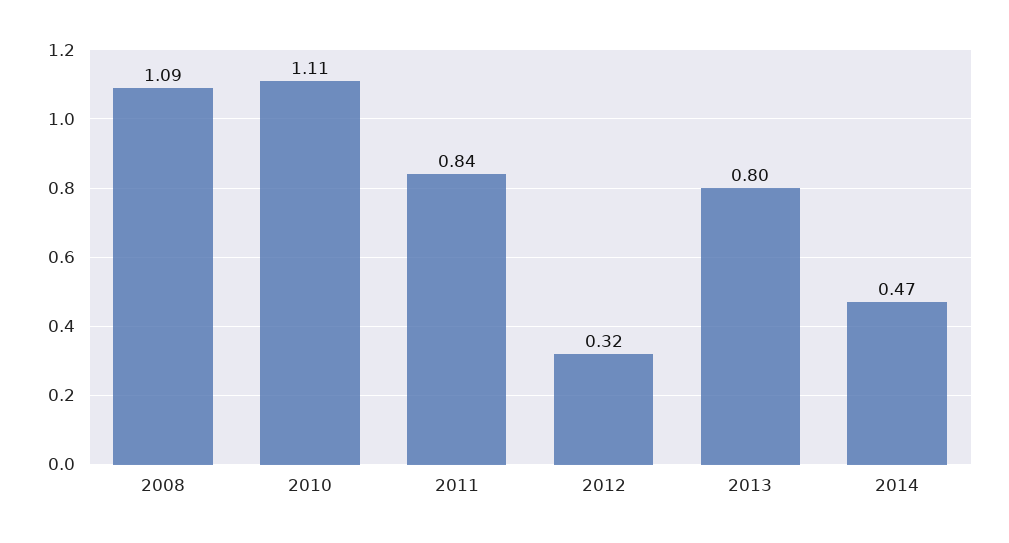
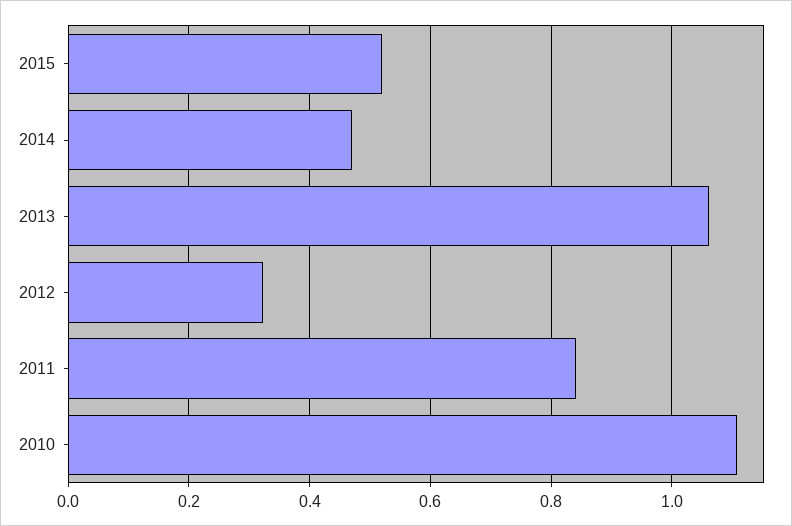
2008: 1.09 -> none
2013: 0.8 -> 1.06
2015: none -> 0.52

